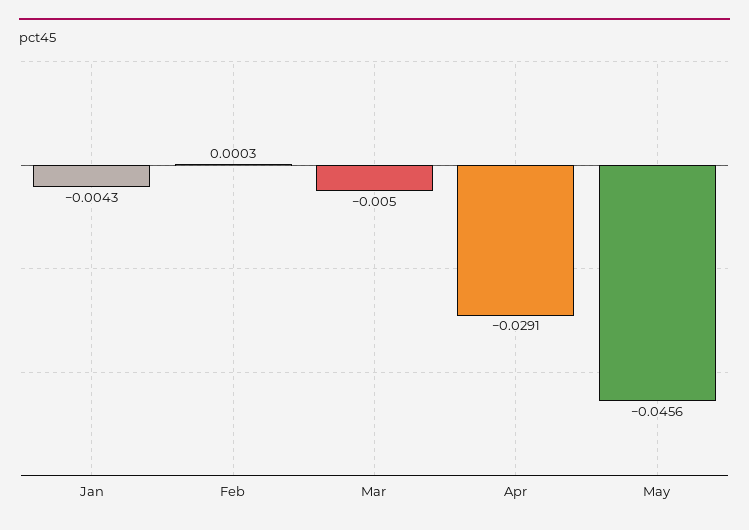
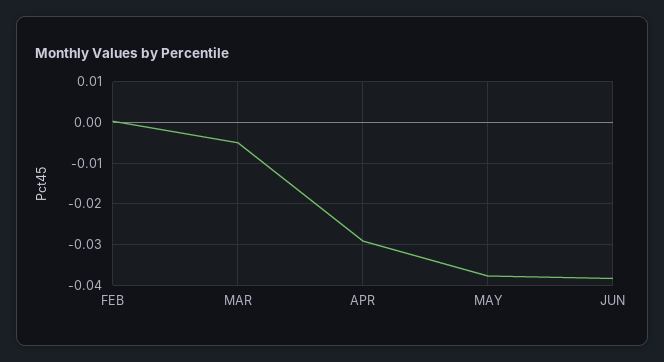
Jan: -0.0043 -> none
May: -0.0456 -> -0.038
JUN: none -> -0.038

